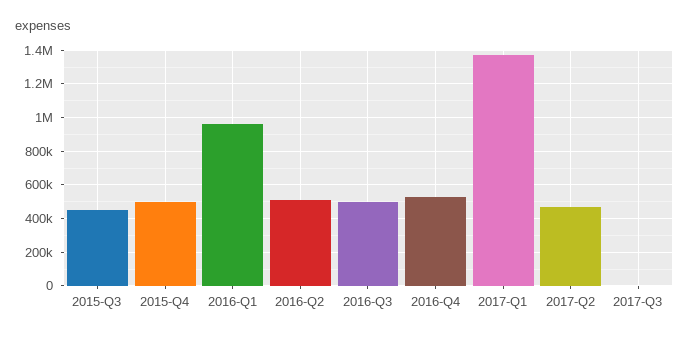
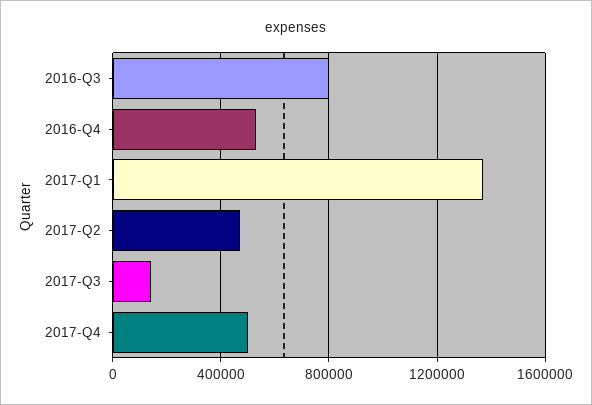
2015-Q3: 450000 -> none
2015-Q4: 500000 -> none
2016-Q1: 950000 -> none
2016-Q2: 500000 -> none
2016-Q3: 500000 -> 800000
2017-Q3: 0 -> 150000
2017-Q4: none -> 500000

